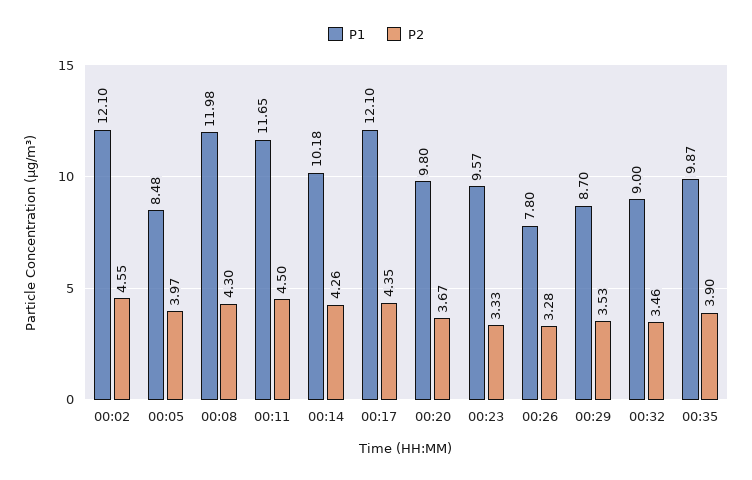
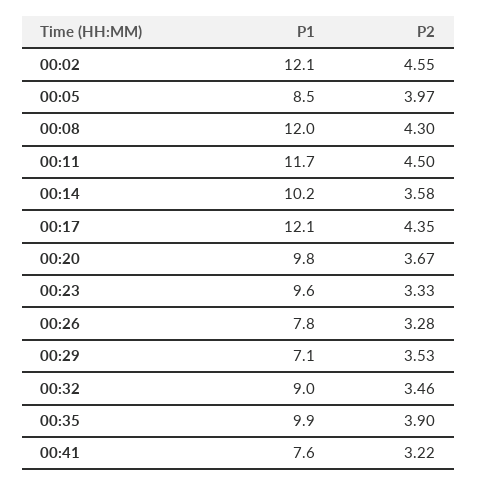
P2, 00:14: 4.26 -> 3.58
P1, 00:29: 8.7 -> 7.1
P1, 00:41: none -> 7.6
P2, 00:41: none -> 3.22

